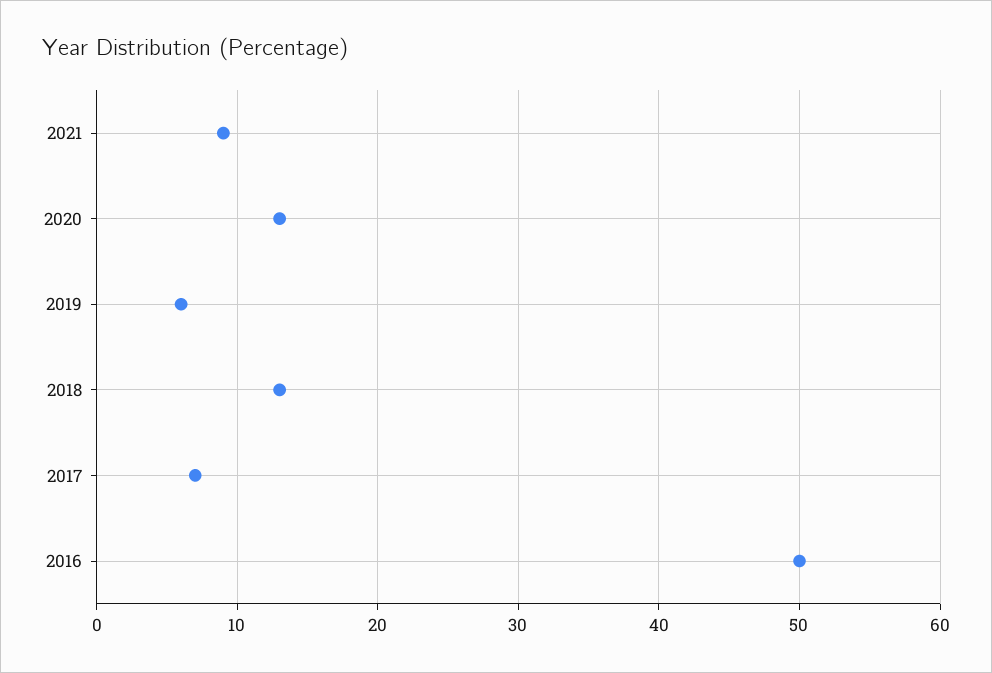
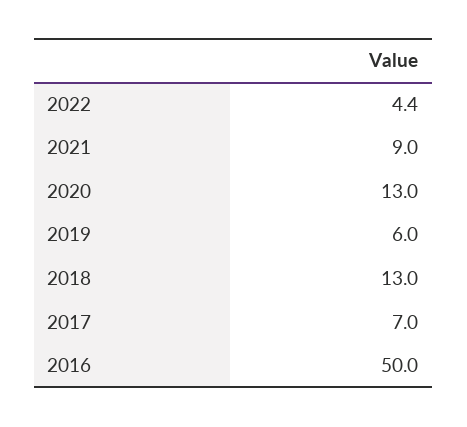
2022: none -> 4.4

